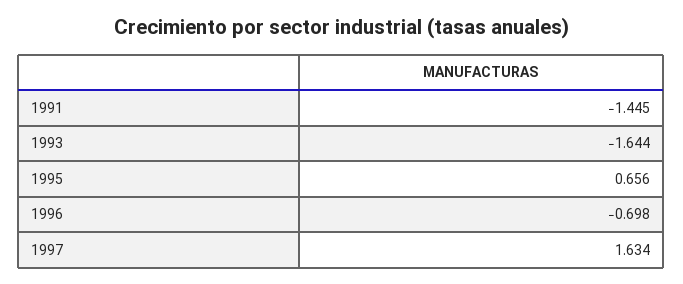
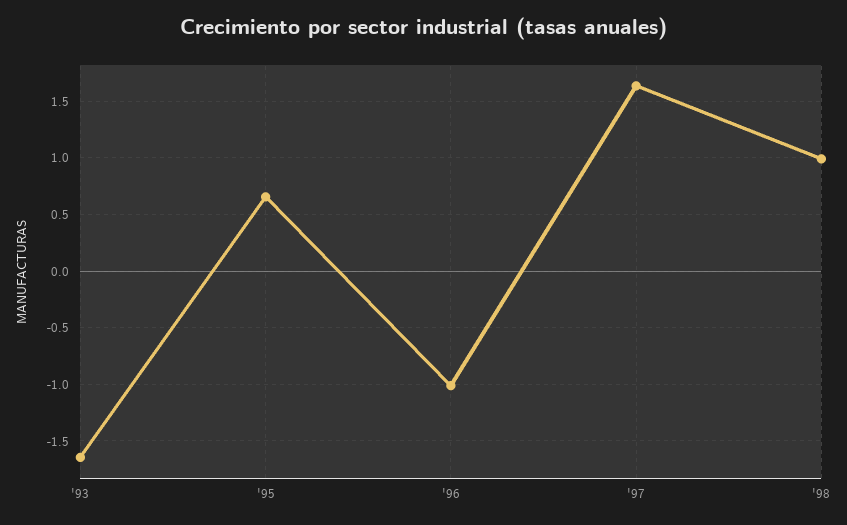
1991: -1.445 -> none
1996: -0.698 -> -1
'98: none -> 1

